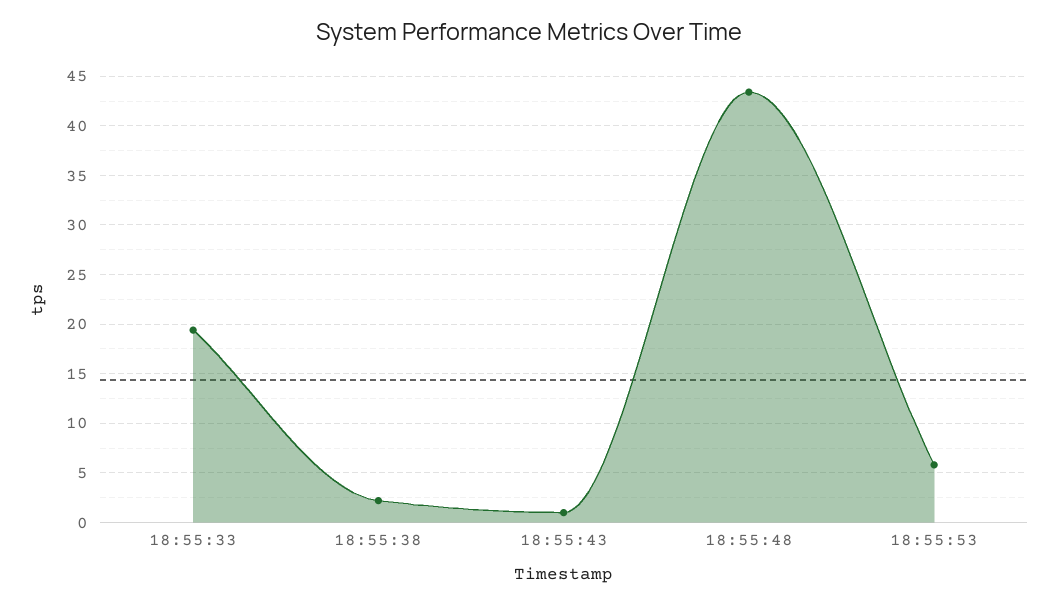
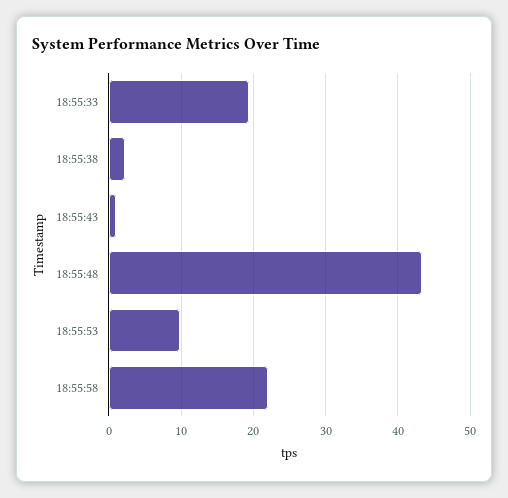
18:55:53: 6 -> 10
18:55:58: none -> 22

